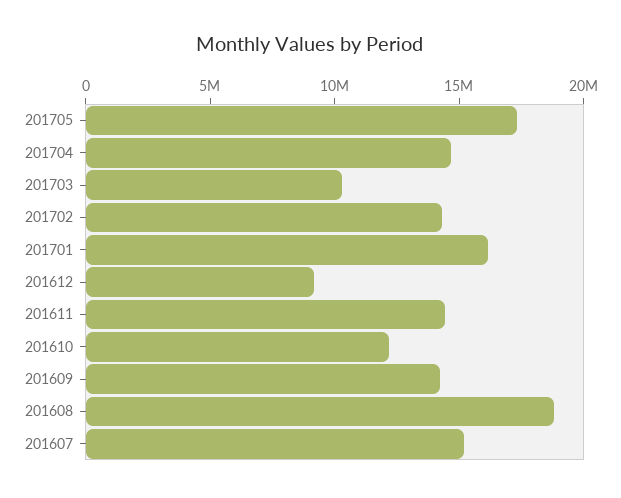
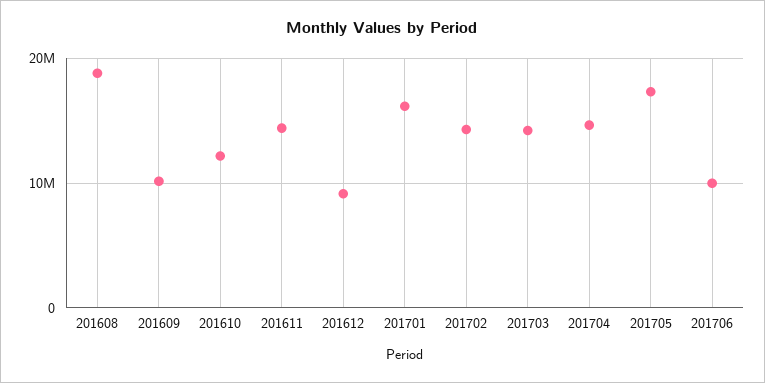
201703: 10000000 -> 14000000
201609: 14000000 -> 10000000
201607: 15000000 -> none
201706: none -> 10000000

